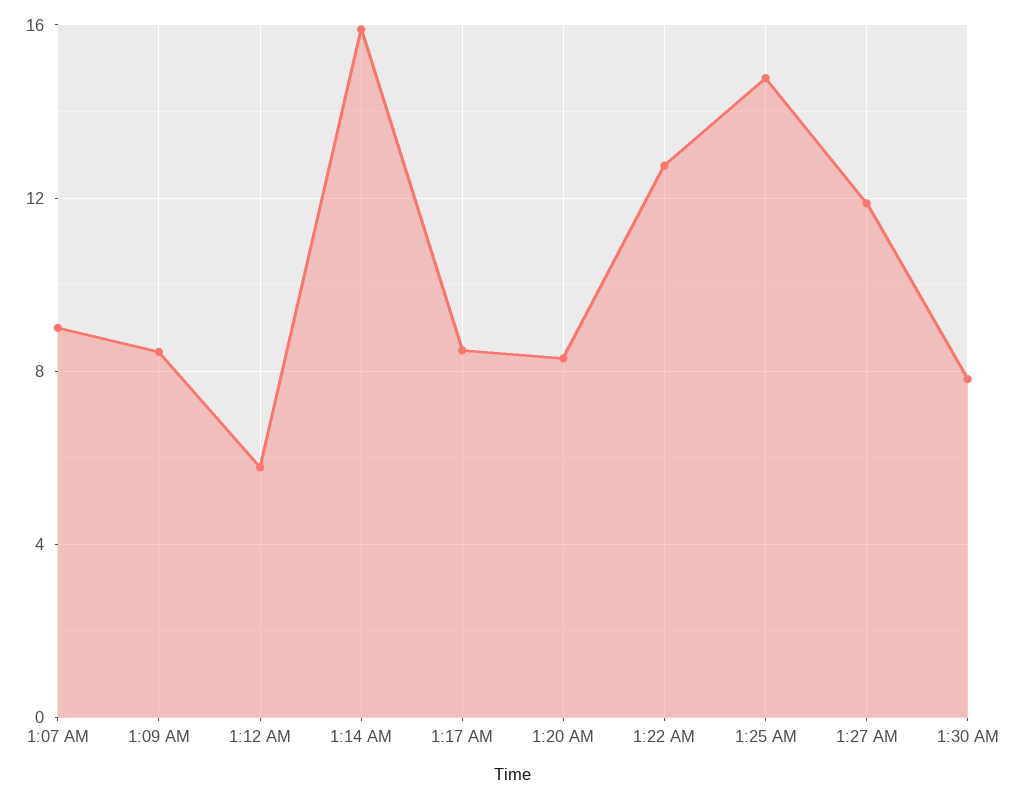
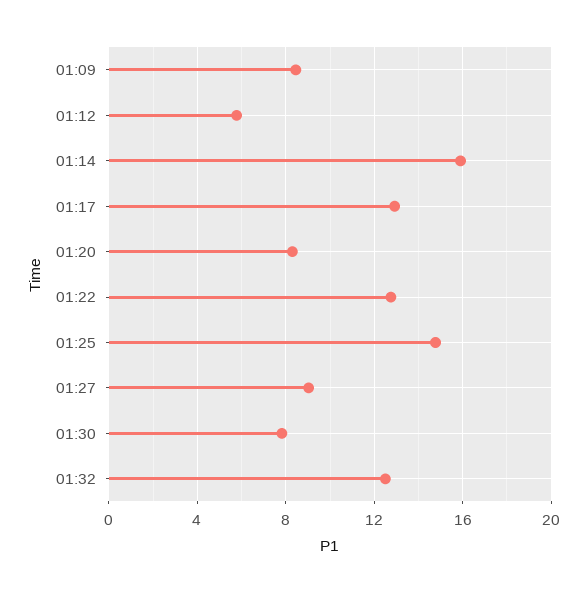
1:07 AM: 9 -> none
1:17 AM: 8.5 -> 13
1:27 AM: 12 -> 9
01:32: none -> 12.5

